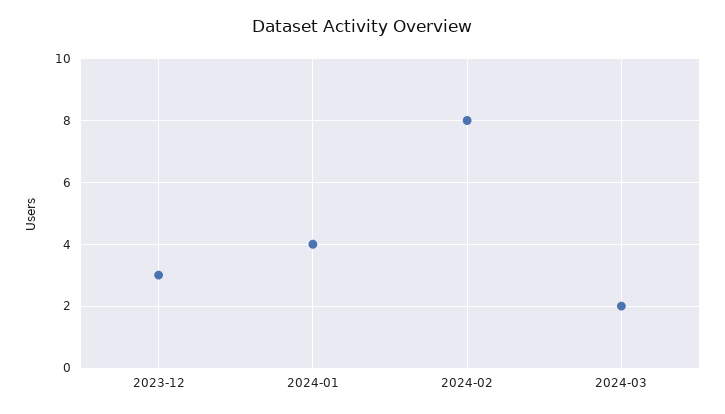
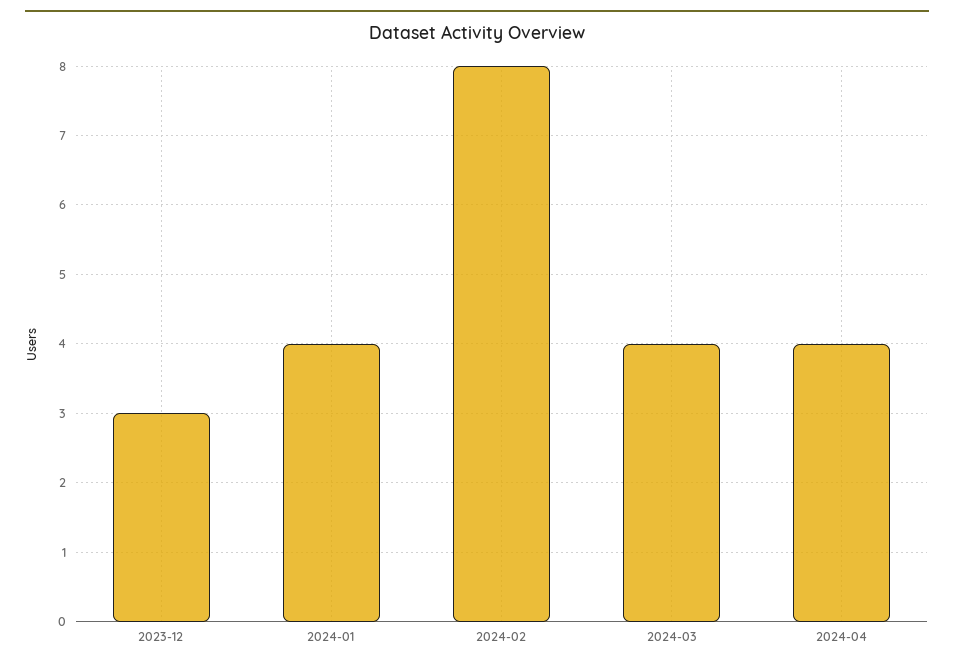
2024-03: 2 -> 4
2024-04: none -> 4

